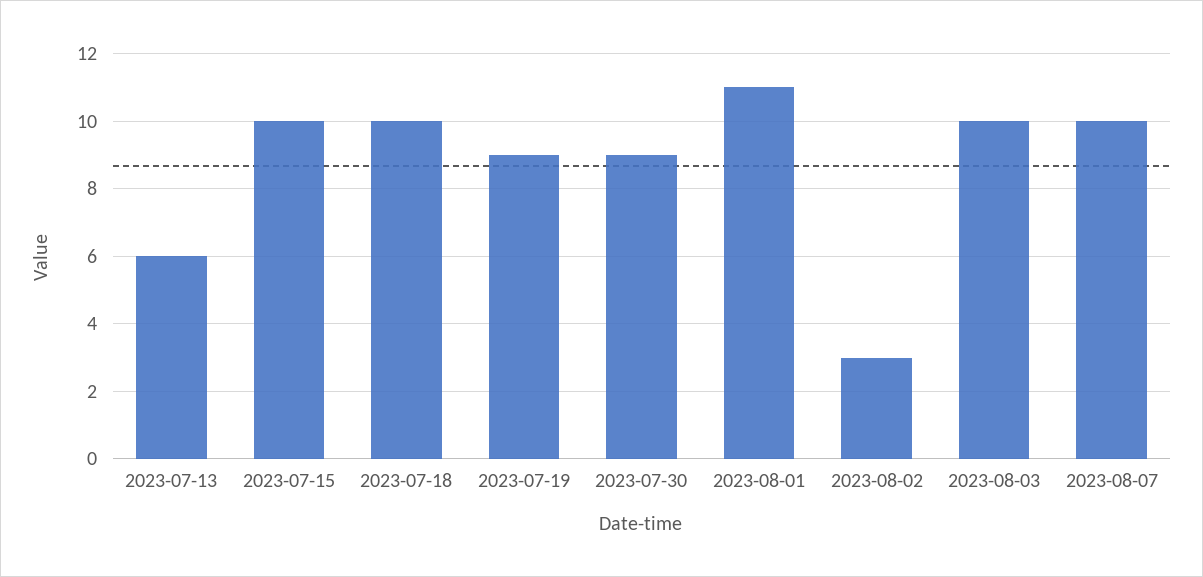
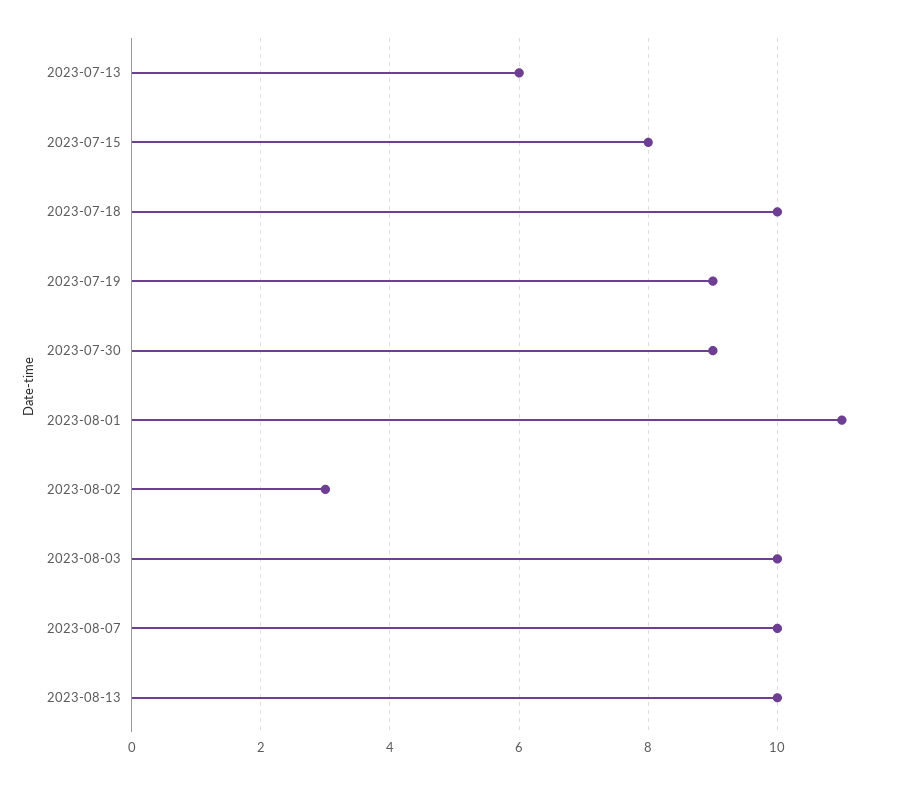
2023-07-15: 10 -> 8
2023-08-13: none -> 10

